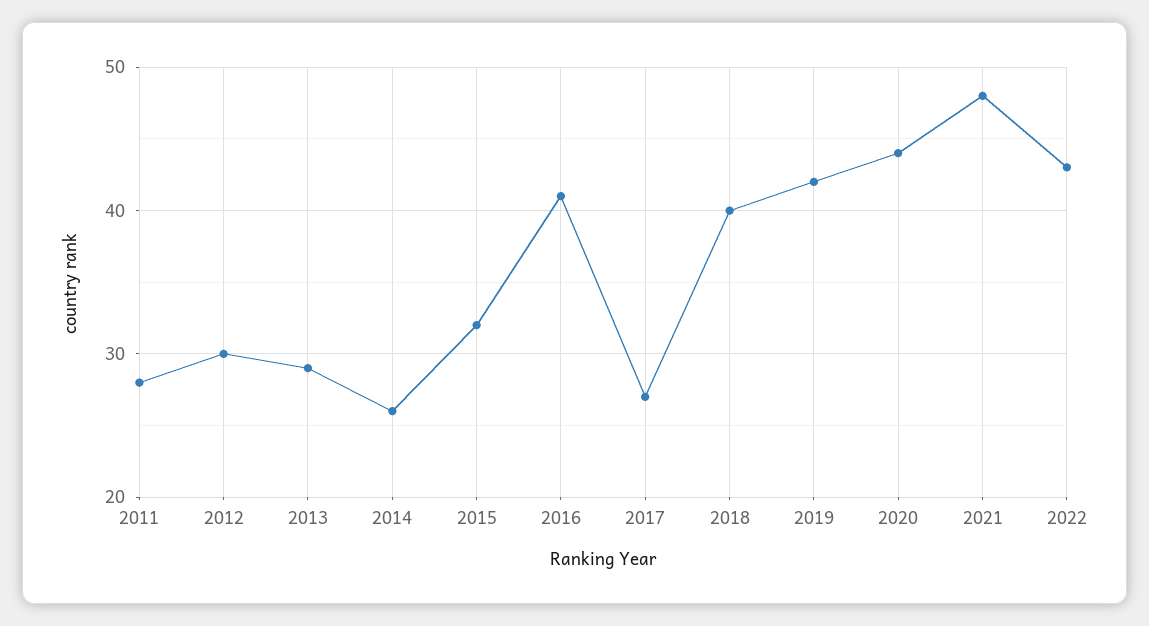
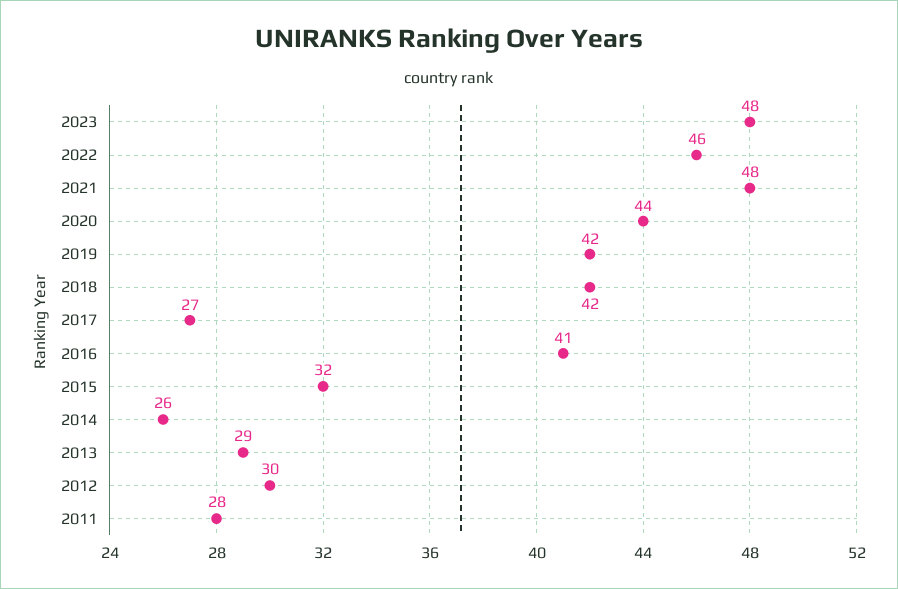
2018: 40 -> 42
2022: 43 -> 46
2023: none -> 48

